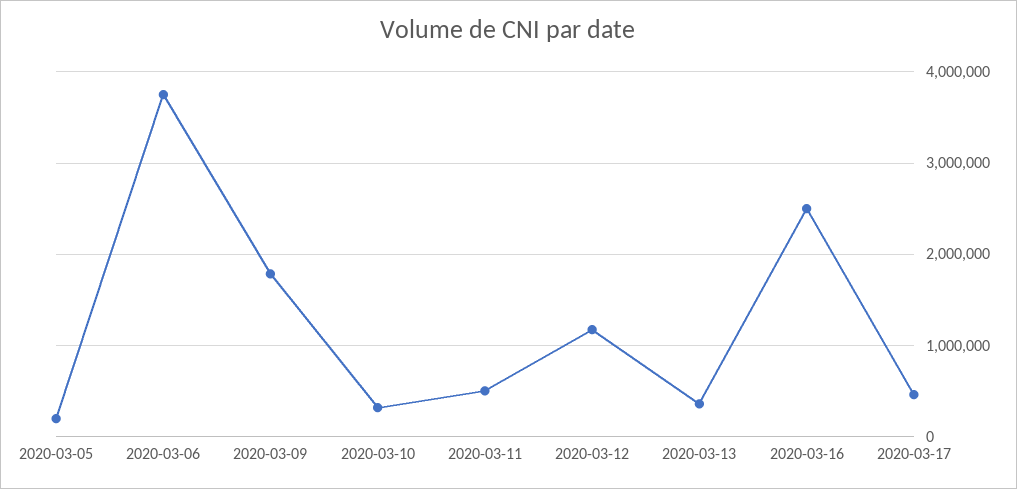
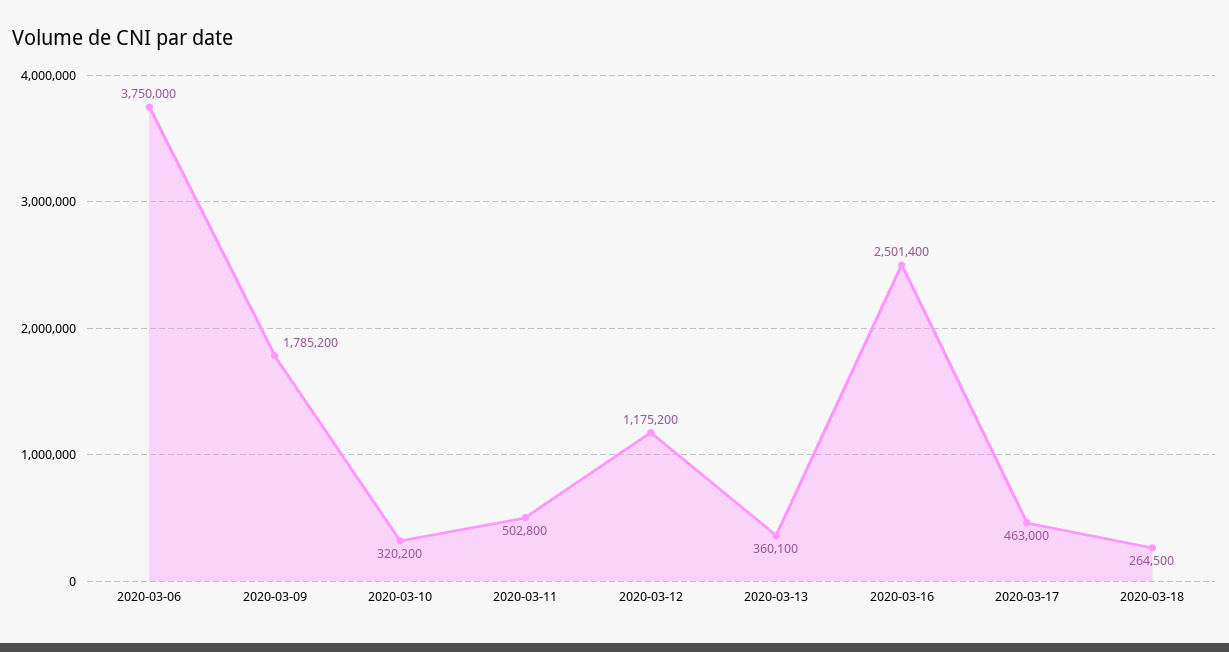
2020-03-05: 200000 -> none
2020-03-18: none -> 264500

